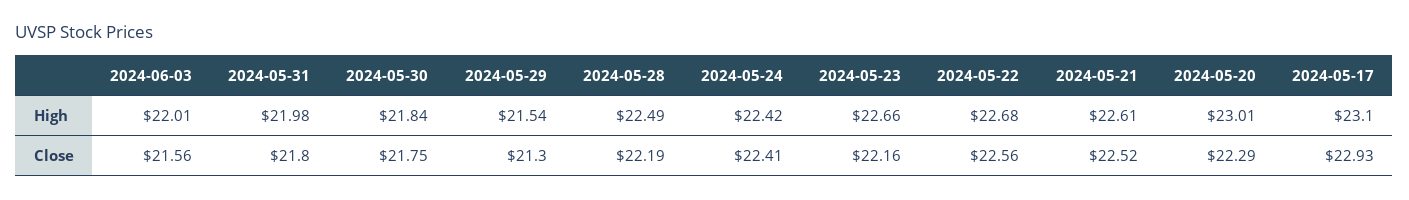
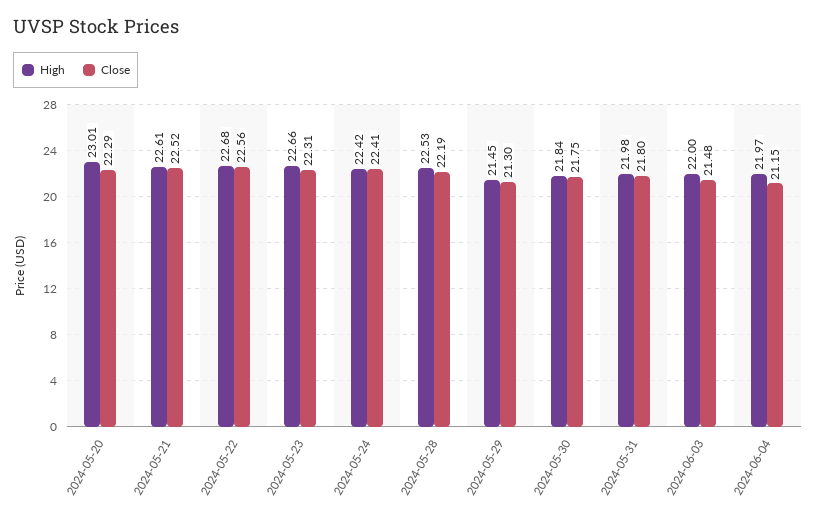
High, 2024-06-03: 22.01 -> 22
High, 2024-05-29: 21.54 -> 21.45
High, 2024-05-28: 22.49 -> 22.53
High, 2024-05-17: 23.1 -> none
Close, 2024-06-03: 21.56 -> 21.48
Close, 2024-05-23: 22.16 -> 22.31
Close, 2024-05-17: 22.93 -> none
High, 2024-06-04: none -> 21.97
Close, 2024-06-04: none -> 21.15

